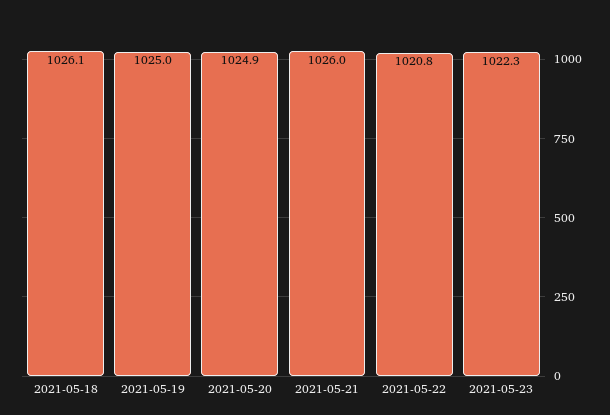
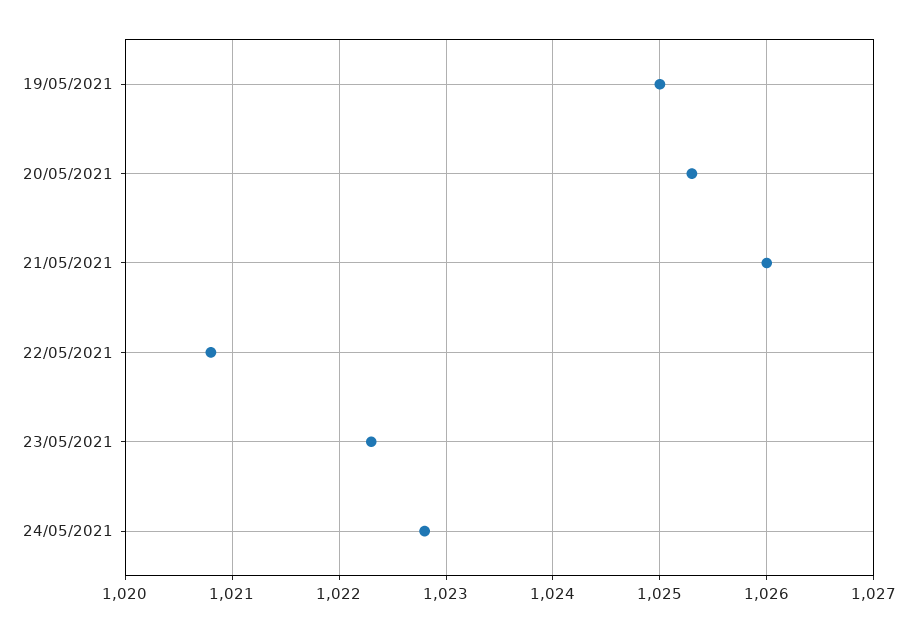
2021-05-18: 1026.1 -> none
2021-05-20: 1024.9 -> 1025.3
24/05/2021: none -> 1022.8

